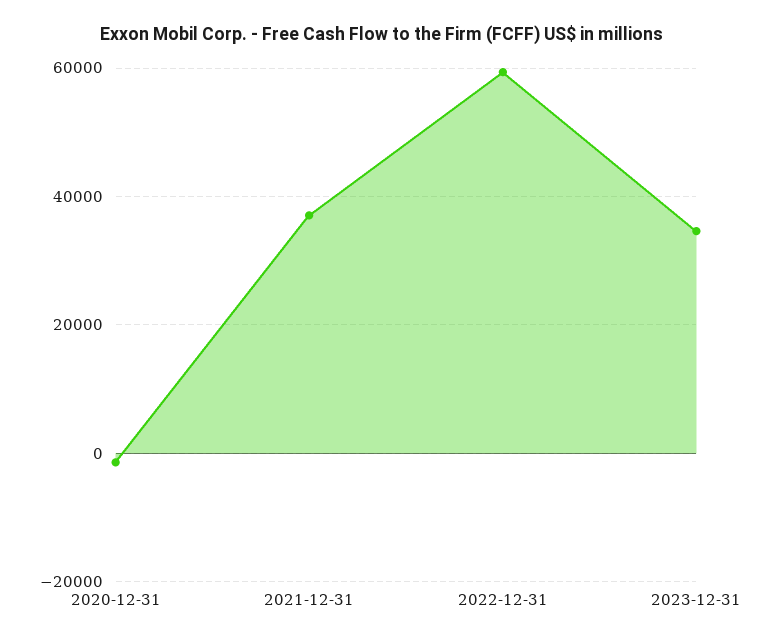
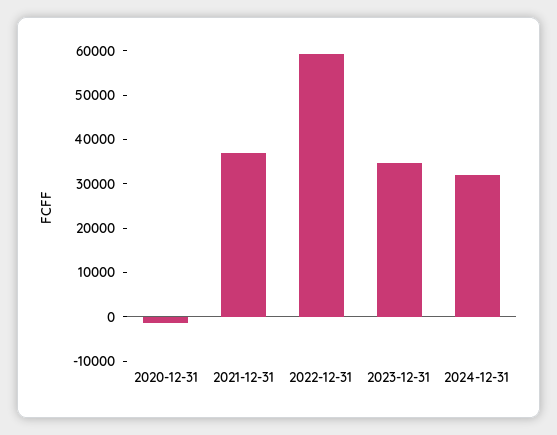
2024-12-31: none -> 32000

